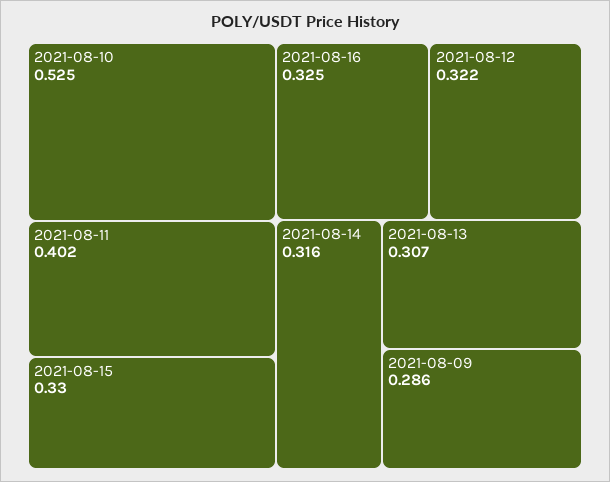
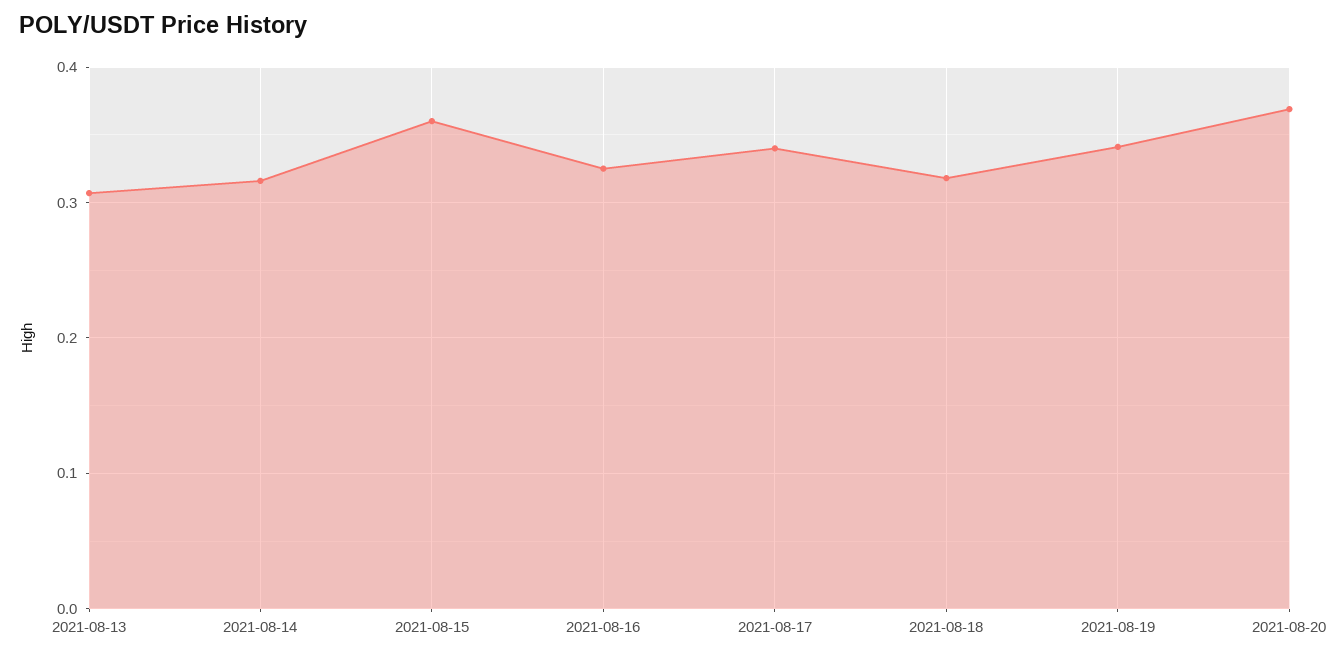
2021-08-10: 0.525 -> none
2021-08-11: 0.402 -> none
2021-08-15: 0.33 -> 0.36
2021-08-12: 0.322 -> none
2021-08-09: 0.286 -> none
2021-08-17: none -> 0.34
2021-08-18: none -> 0.32
2021-08-19: none -> 0.34
2021-08-20: none -> 0.37

